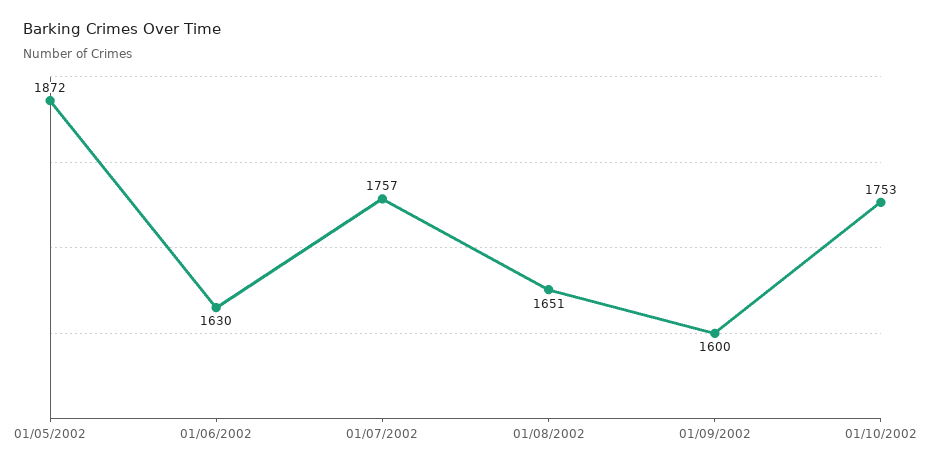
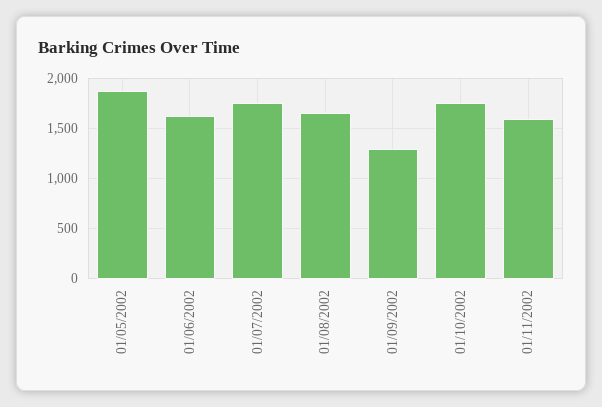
01/09/2002: 1600 -> 1300
01/11/2002: none -> 1600

